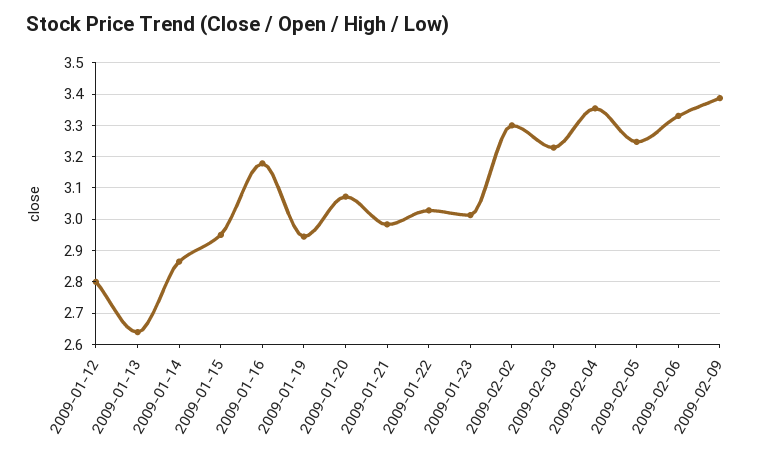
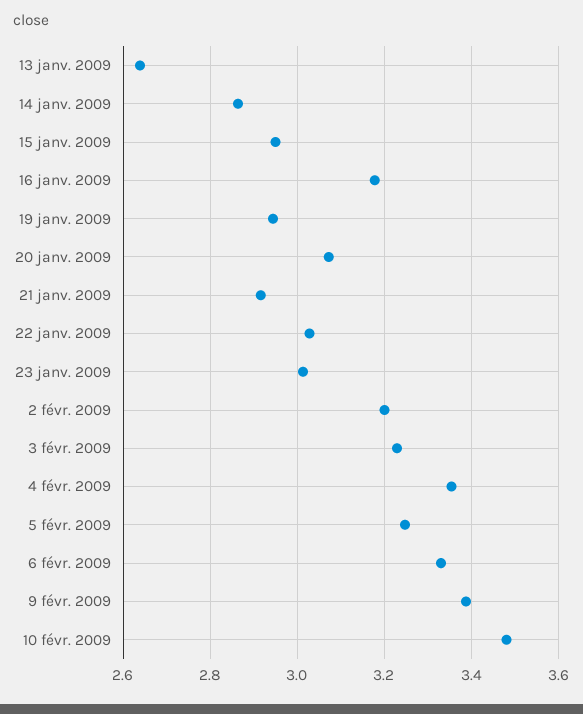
2009-01-12: 2.8 -> none
2009-01-21: 2.98 -> 2.92
2009-02-02: 3.3 -> 3.2
10 févr. 2009: none -> 3.48

